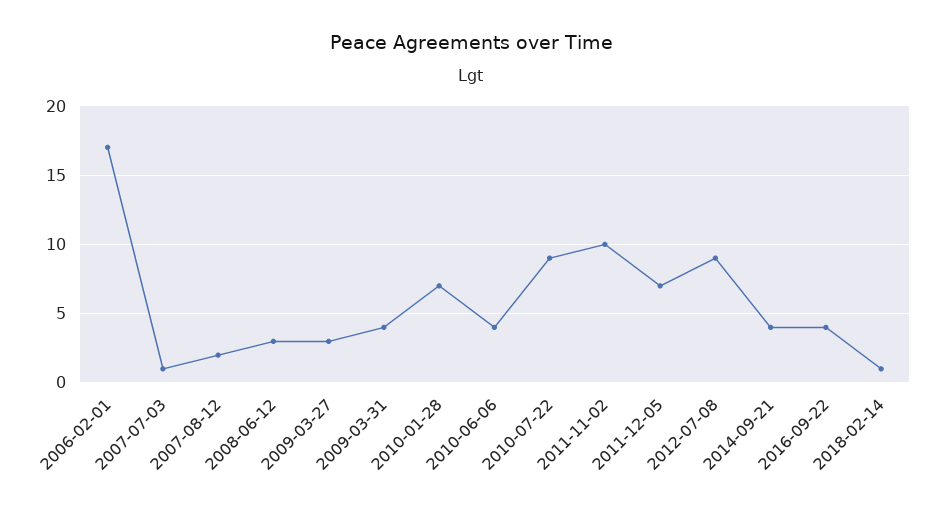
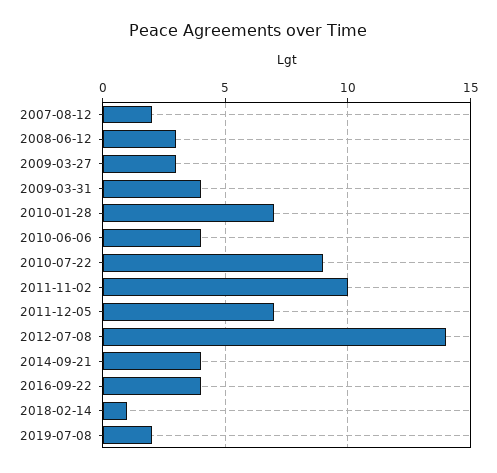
2006-02-01: 17 -> none
2007-07-03: 1 -> none
2012-07-08: 9 -> 14
2019-07-08: none -> 2

